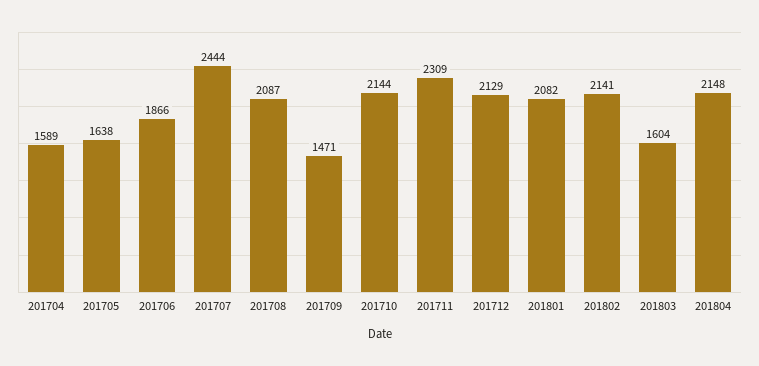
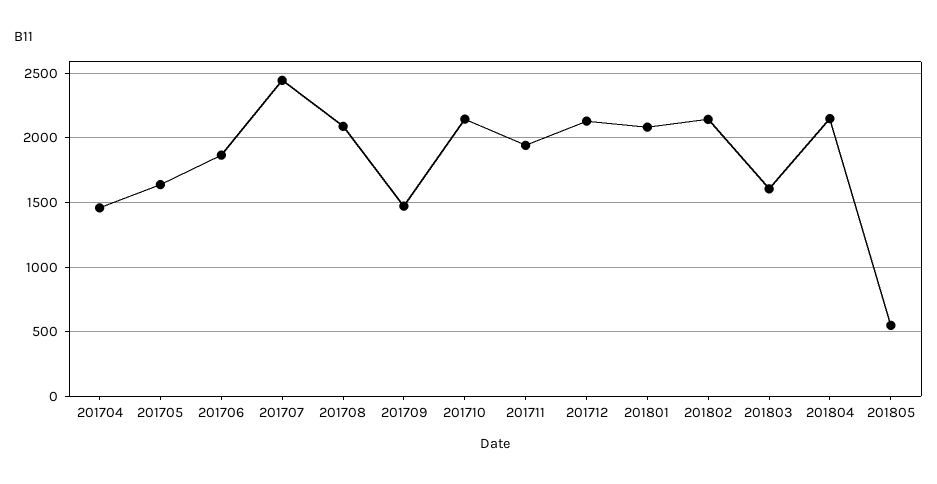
201704: 1589 -> 1450
201711: 2309 -> 1950
201805: none -> 550

